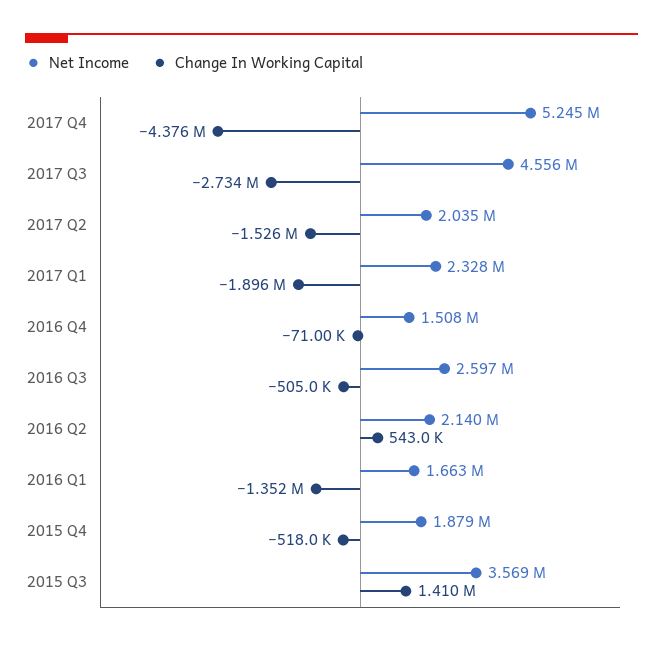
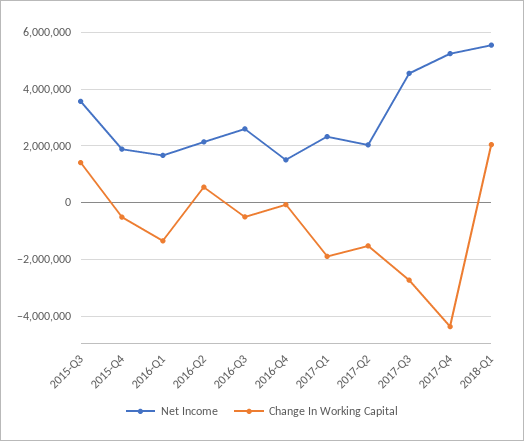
Net Income, 2018-Q1: none -> 5500000
Change In Working Capital, 2018-Q1: none -> 2000000

